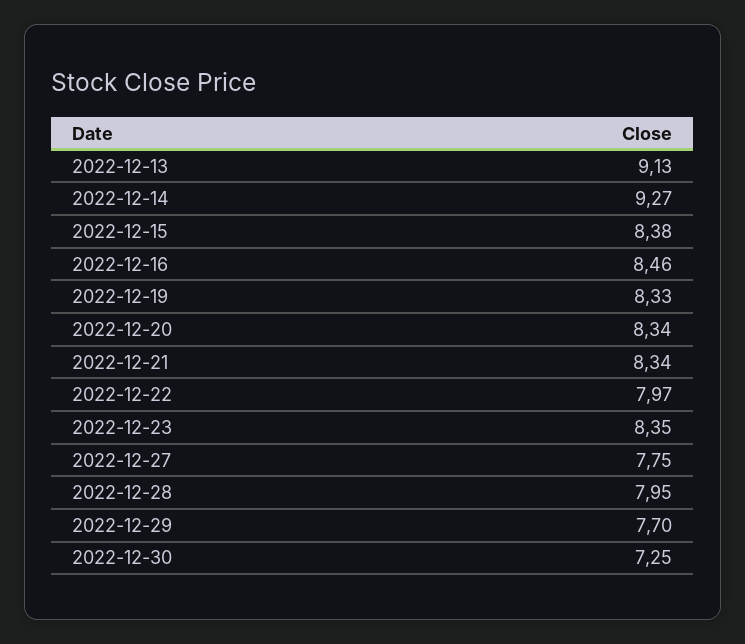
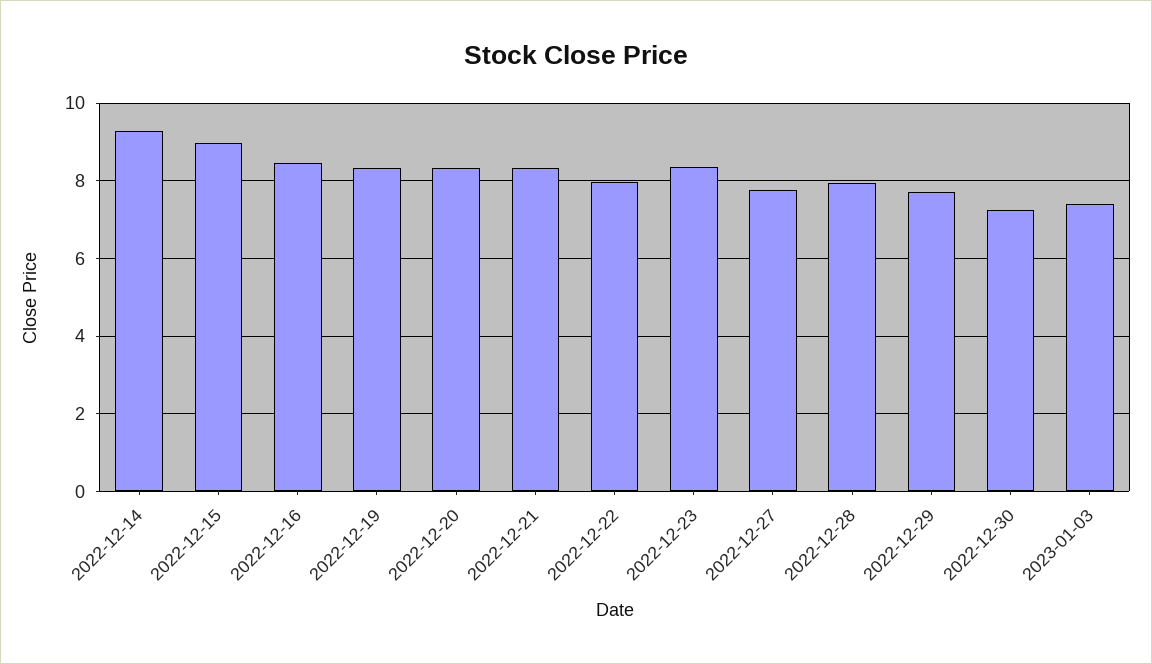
2022-12-13: 9.13 -> none
2022-12-15: 8.38 -> 9
2023-01-03: none -> 7.4

